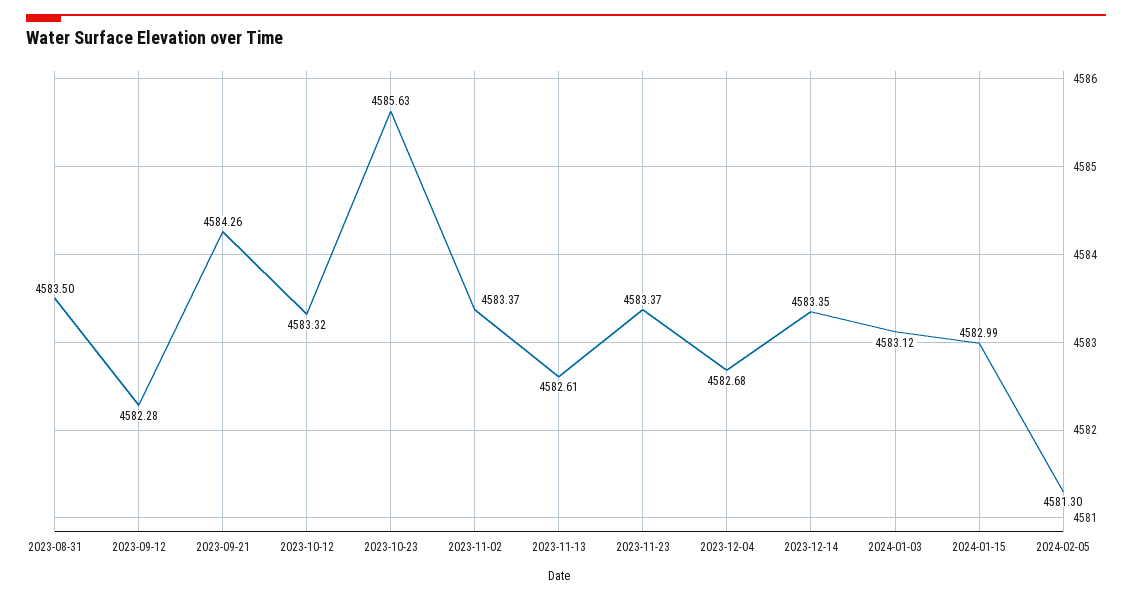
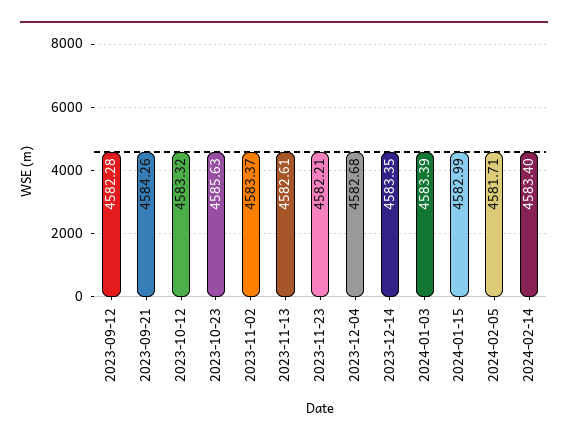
2023-08-31: 4583.5 -> none
2023-11-23: 4583.37 -> 4582.21
2024-01-03: 4583.12 -> 4583.39
2024-02-05: 4581.3 -> 4581.71
2024-02-14: none -> 4583.4

